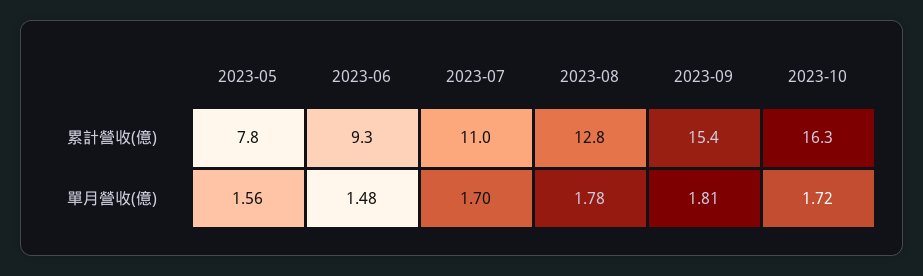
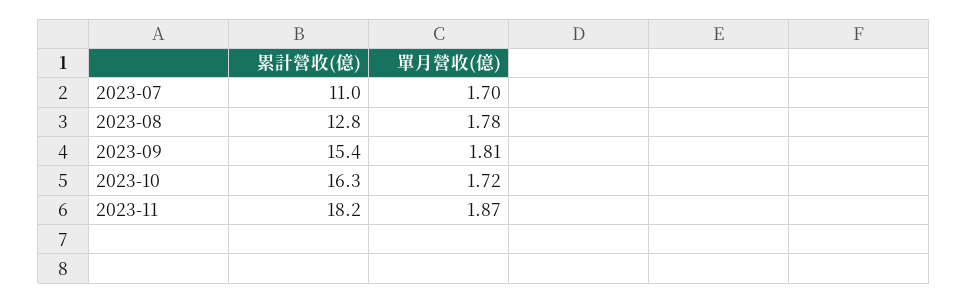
2023-05, 累計營收(億): 7.8 -> none
2023-06, 累計營收(億): 9.3 -> none
2023-05, 單月營收(億): 1.56 -> none
2023-06, 單月營收(億): 1.48 -> none
2023-11, 累計營收(億): none -> 18.2
2023-11, 單月營收(億): none -> 1.87

